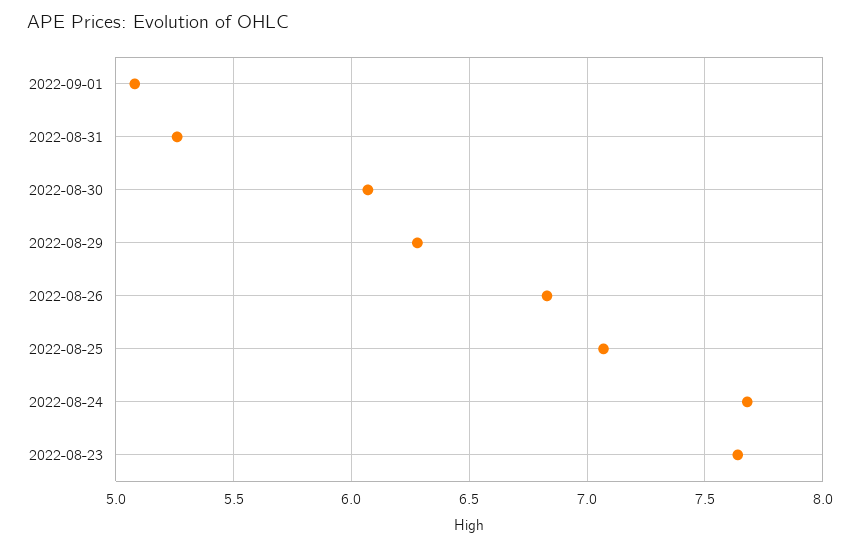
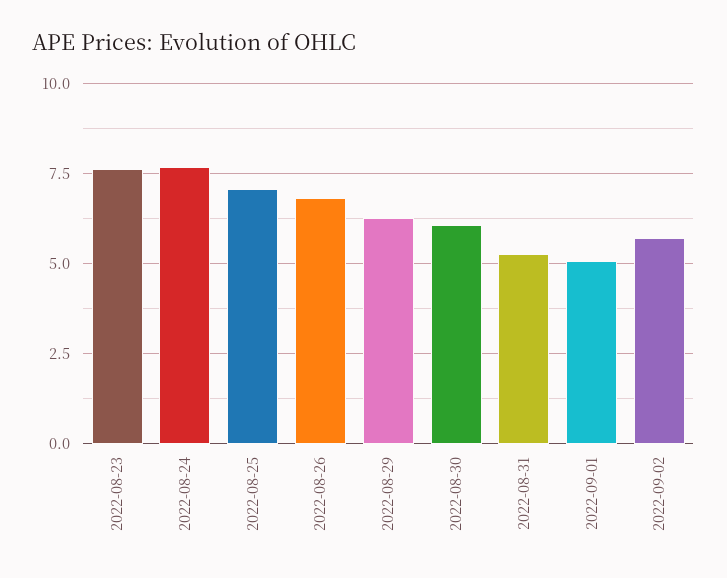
2022-09-02: none -> 5.75

